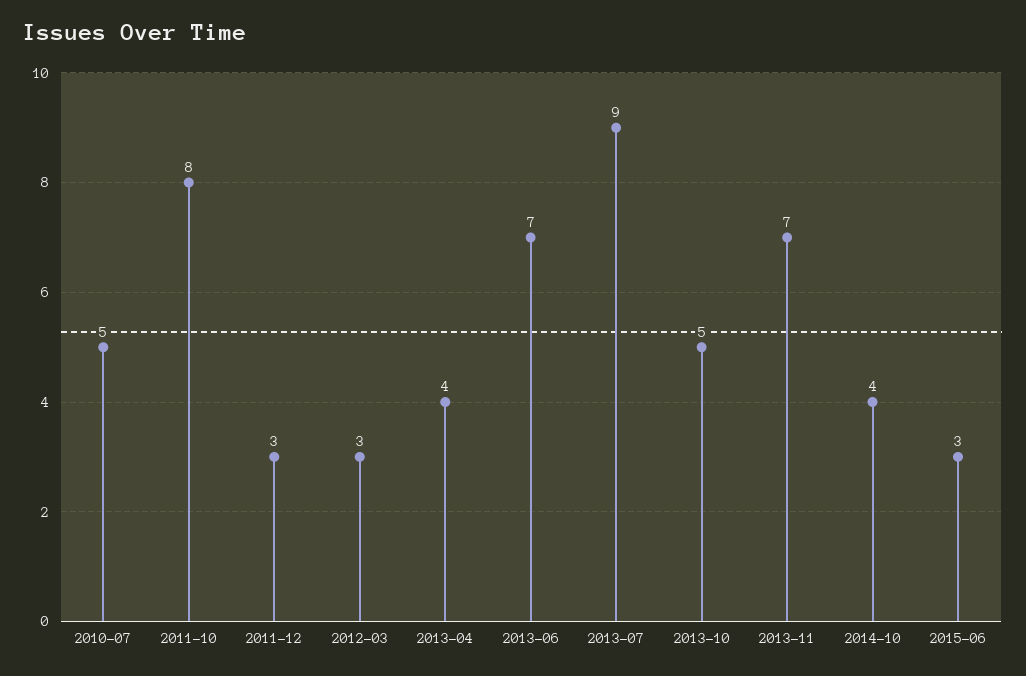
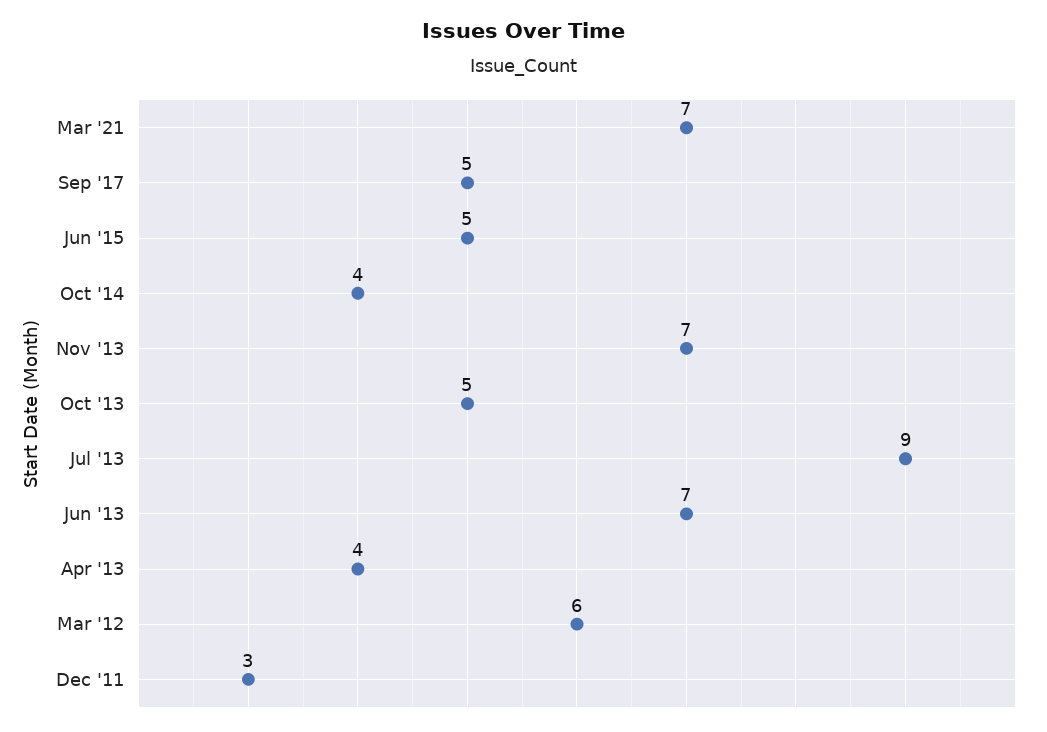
2010-07: 5 -> none
2011-10: 8 -> none
2012-03: 3 -> 6
2015-06: 3 -> 5
Mar '21: none -> 7
Sep '17: none -> 5

